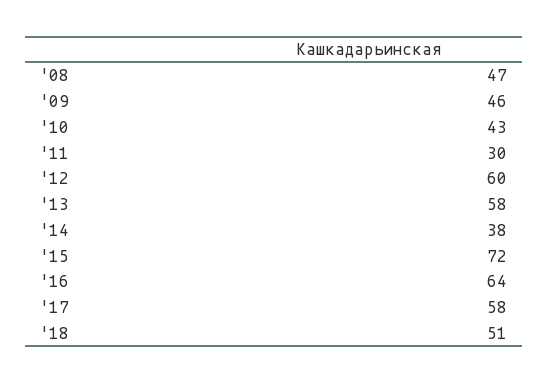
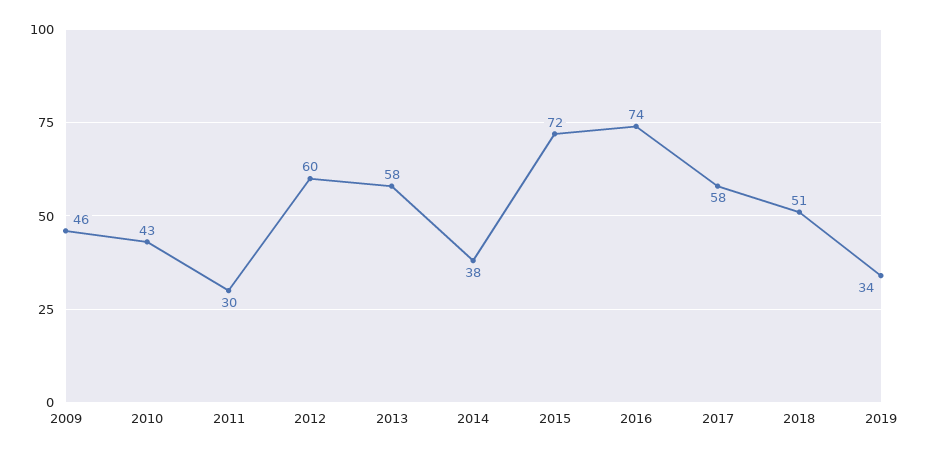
'08: 47 -> none
'16: 64 -> 74
2019: none -> 34

